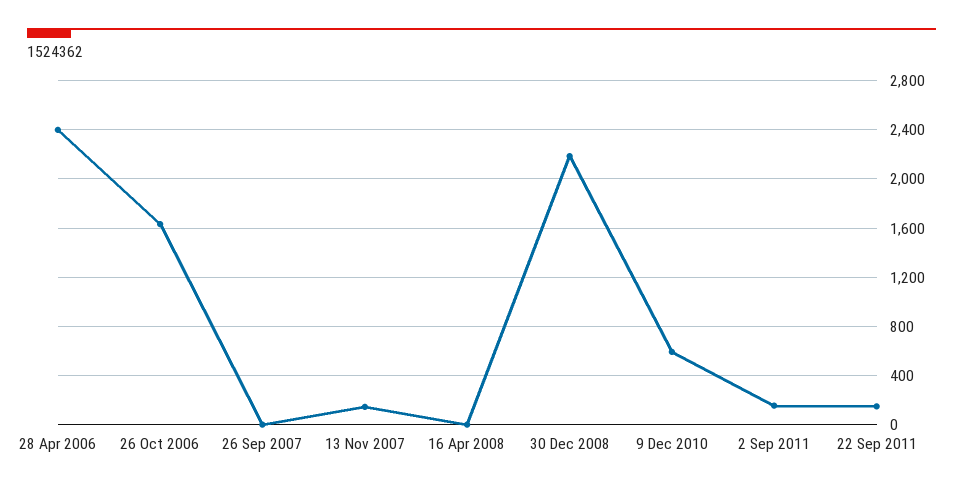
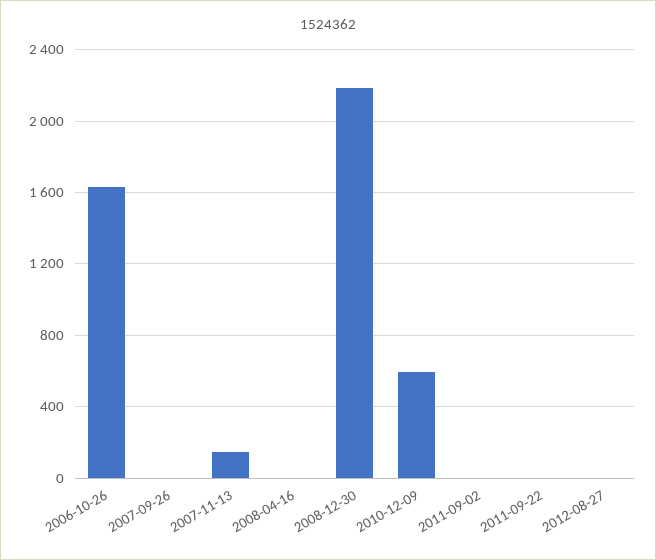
28 Apr 2006: 2400 -> none
2 Sep 2011: 150 -> 0
22 Sep 2011: 150 -> 0
2012-08-27: none -> 0

